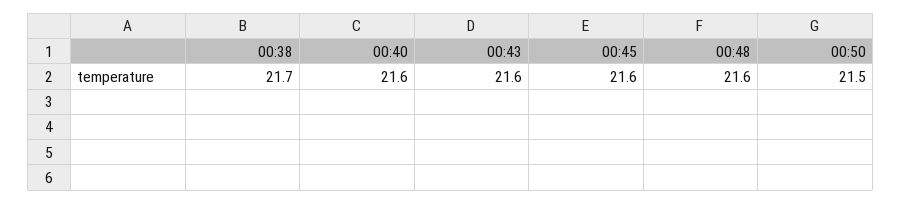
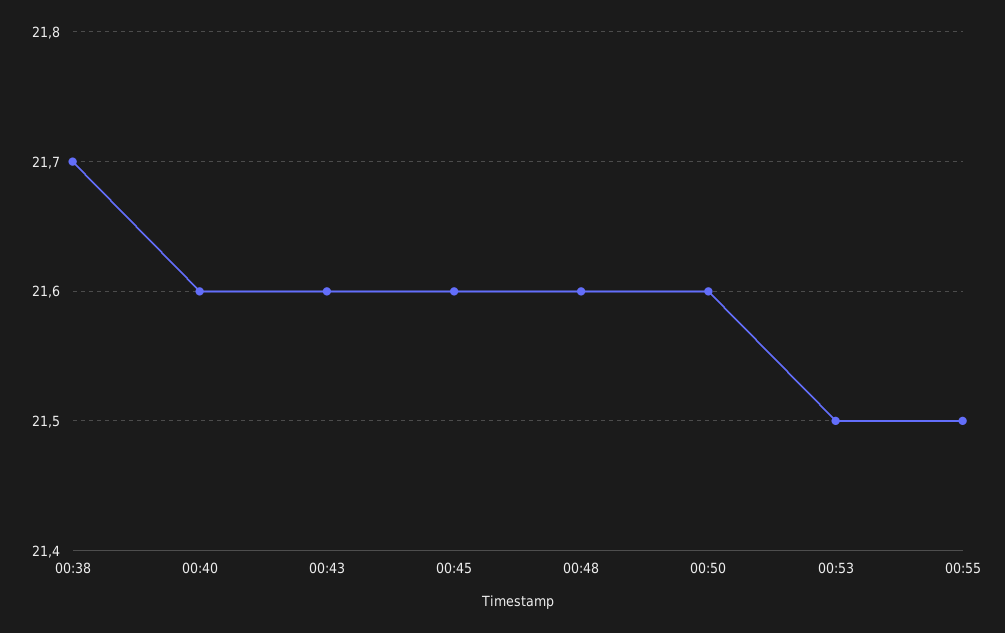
00:50: 21.5 -> 21.6
00:53: none -> 21.5
00:55: none -> 21.5

